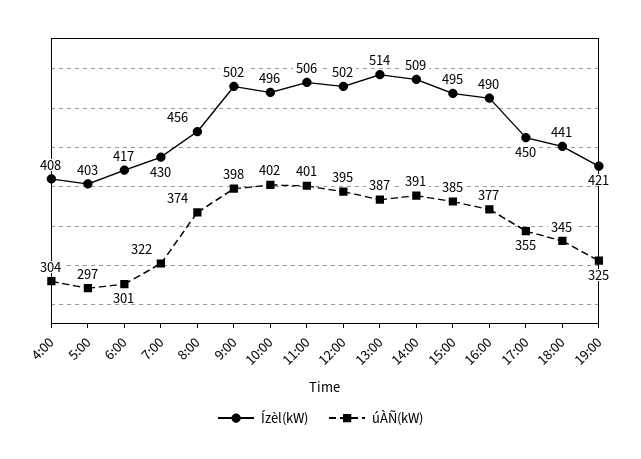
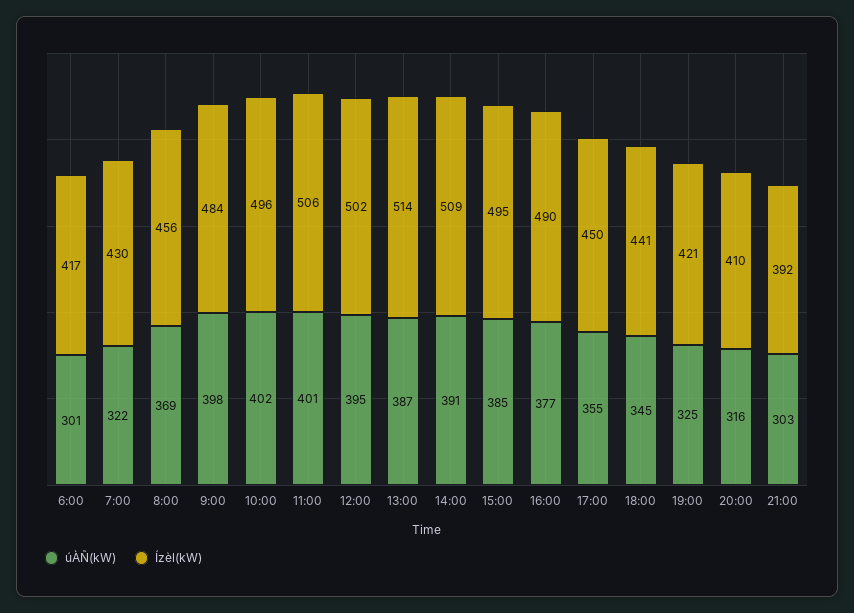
Ízèl(kW), 4:00: 408 -> none
úÀÑ(kW), 4:00: 304 -> none
Ízèl(kW), 5:00: 403 -> none
úÀÑ(kW), 5:00: 297 -> none
úÀÑ(kW), 8:00: 374 -> 369
Ízèl(kW), 9:00: 502 -> 484
úÀÑ(kW), 20:00: none -> 316
Ízèl(kW), 20:00: none -> 410
úÀÑ(kW), 21:00: none -> 303
Ízèl(kW), 21:00: none -> 392

